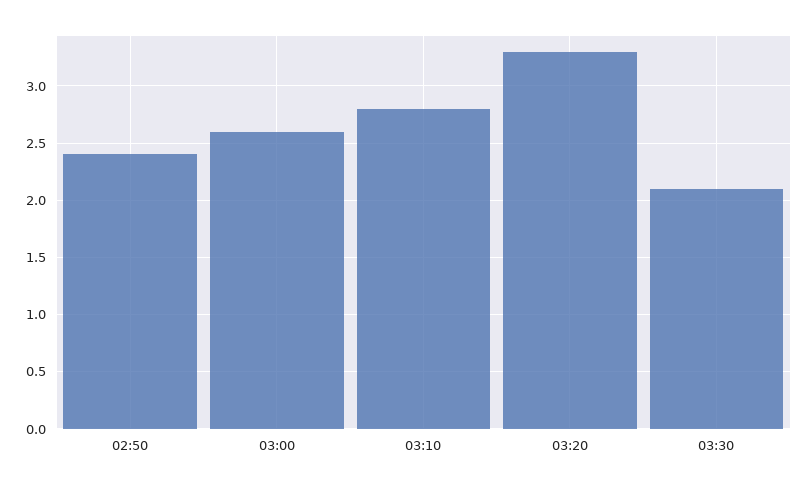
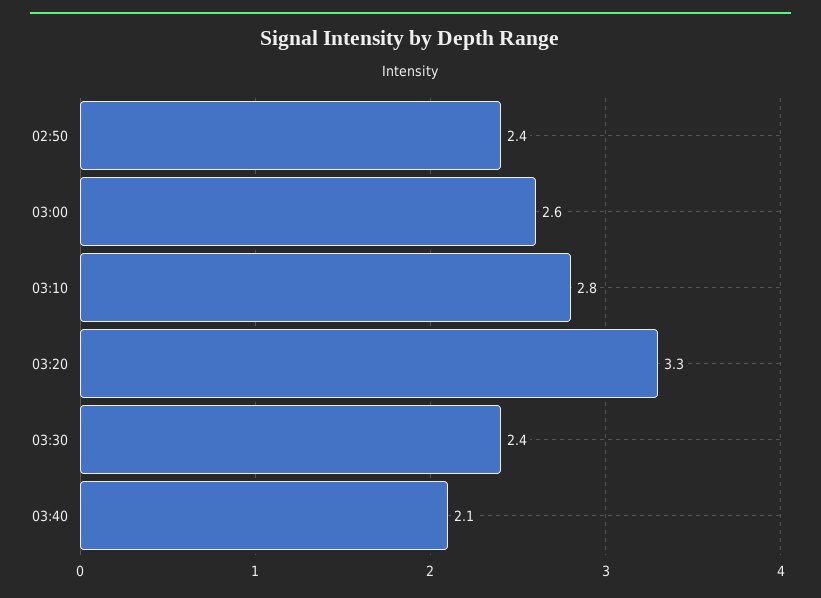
03:30: 2.1 -> 2.4
03:40: none -> 2.1

